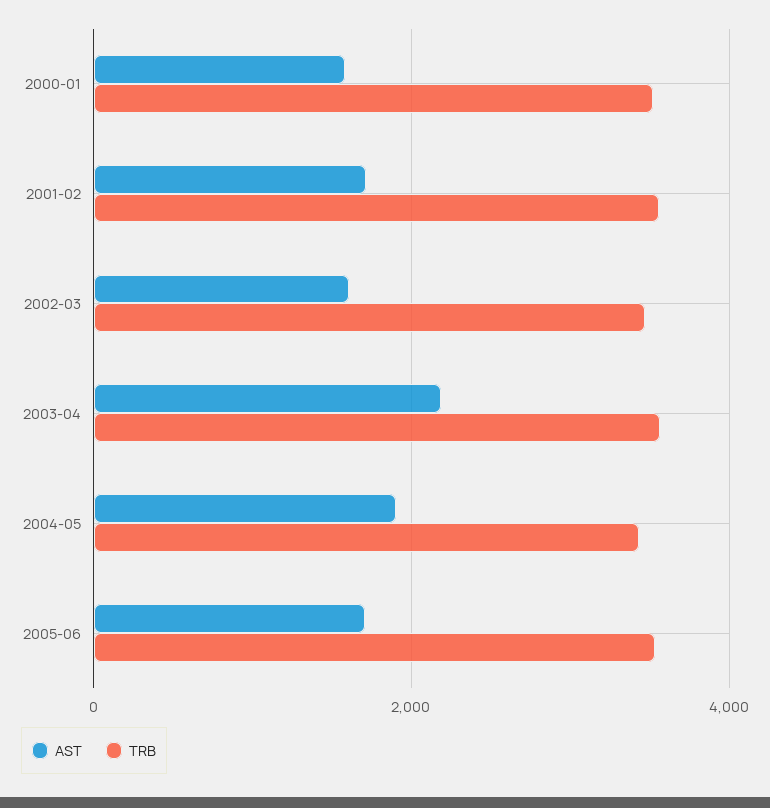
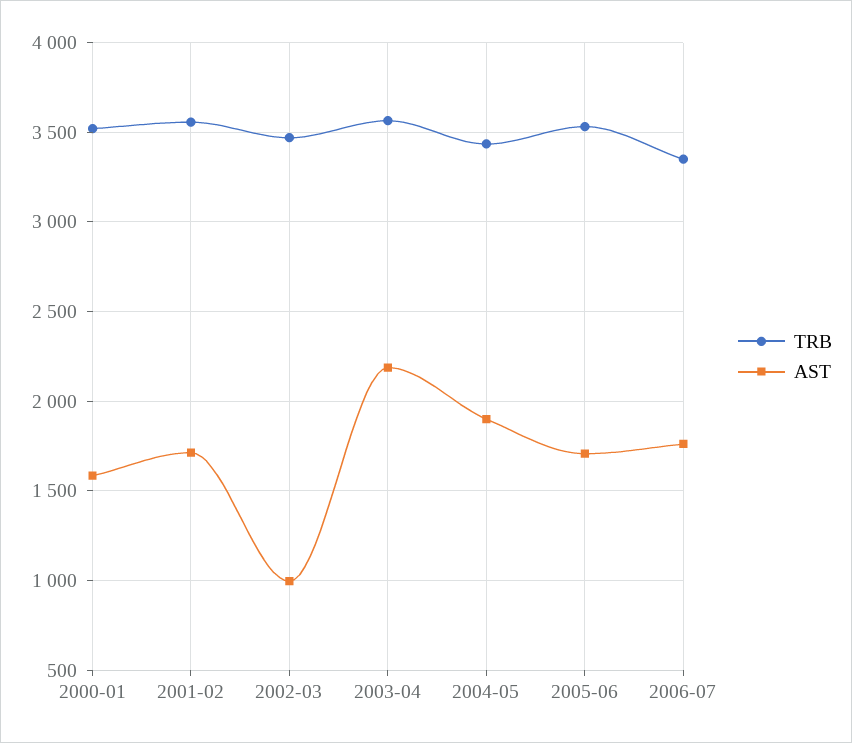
AST, 2002-03: 1600 -> 1000
TRB, 2006-07: none -> 3350
AST, 2006-07: none -> 1750

